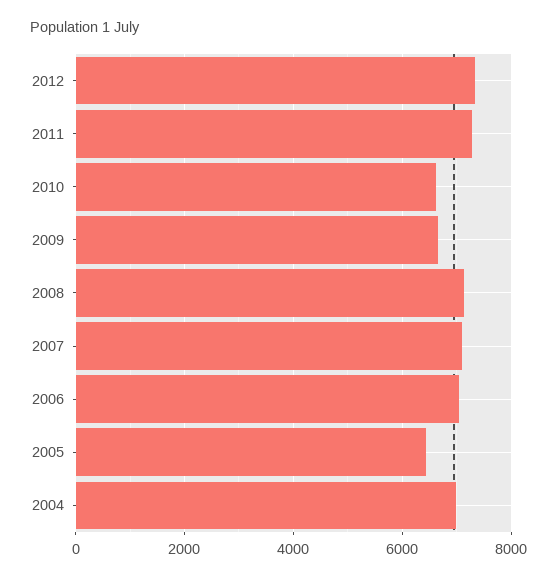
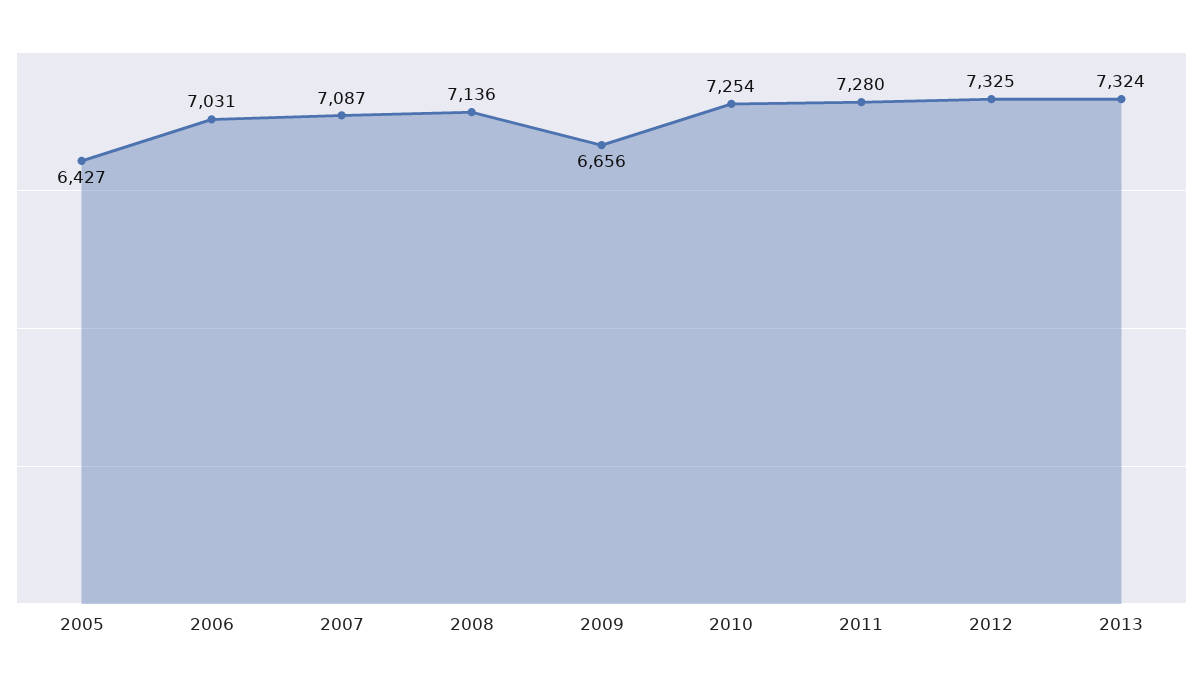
2010: 6600 -> 7254
2004: 7000 -> none
2013: none -> 7324

